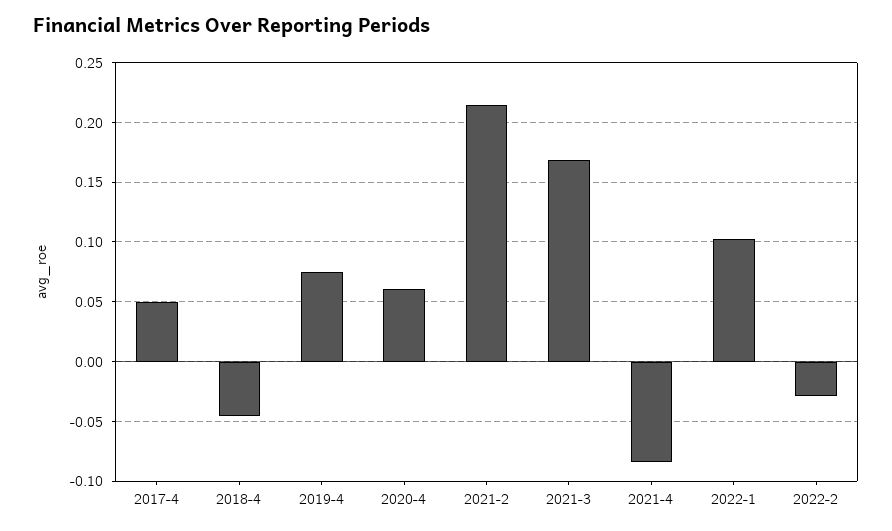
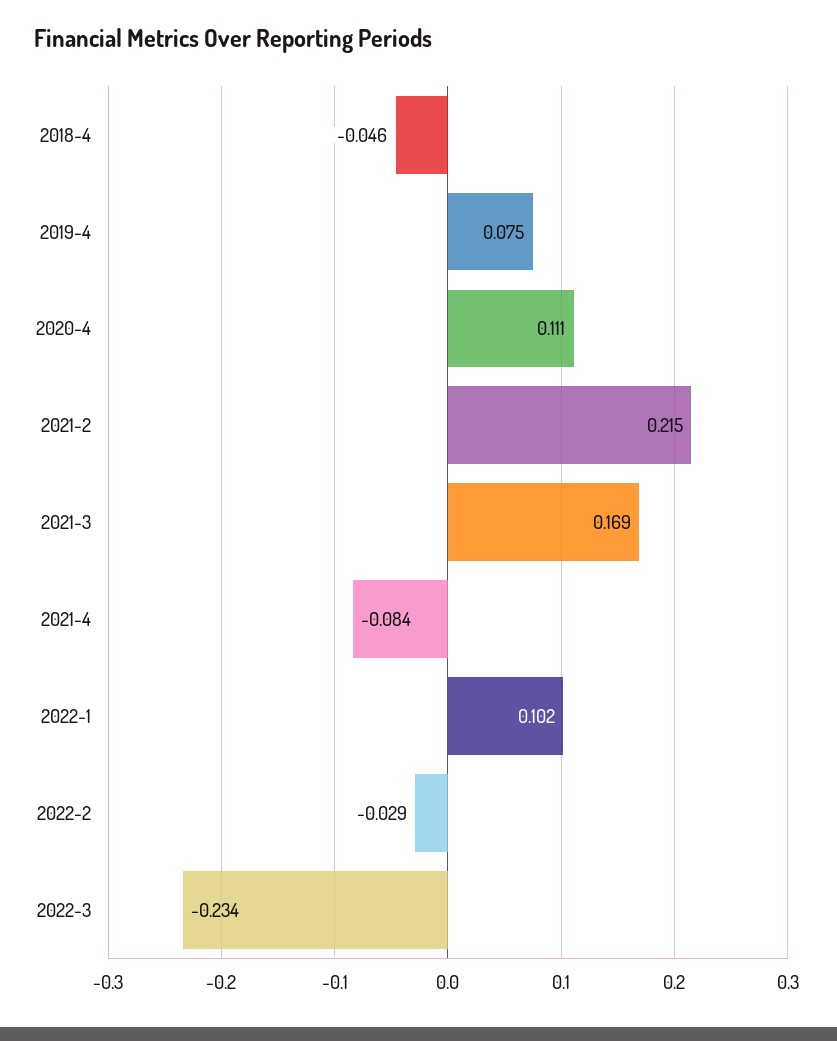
2017-4: 0.05 -> none
2020-4: 0.06 -> 0.111
2022-3: none -> -0.234

